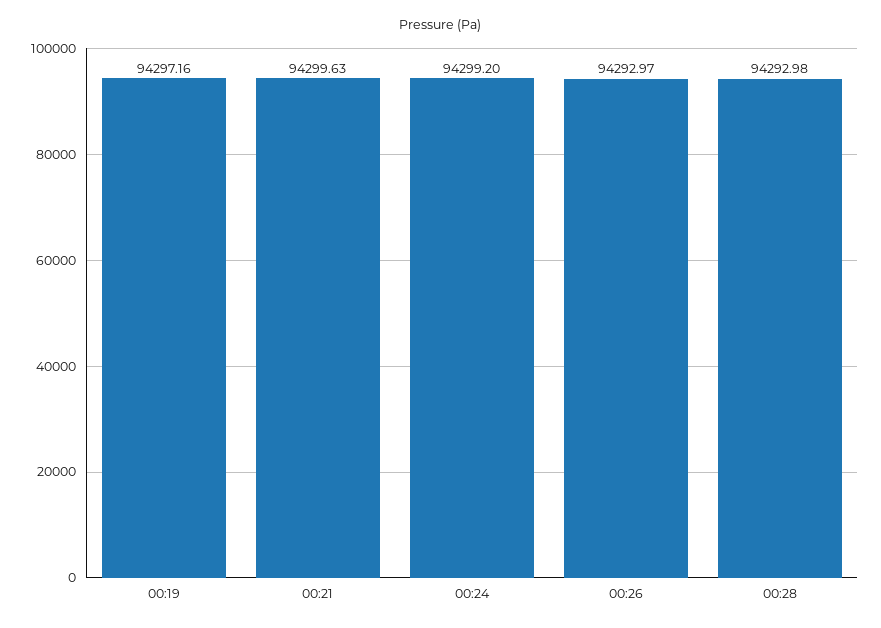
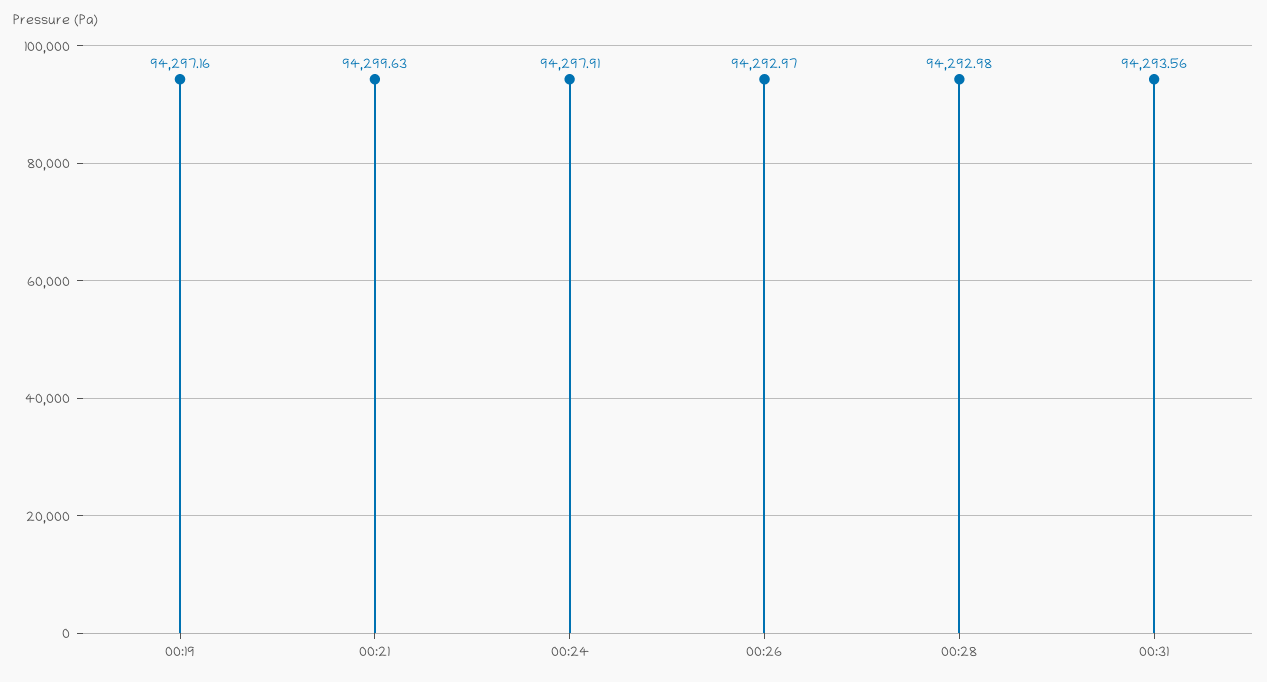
00:24: 94299.2 -> 94297.91
00:31: none -> 94293.56

